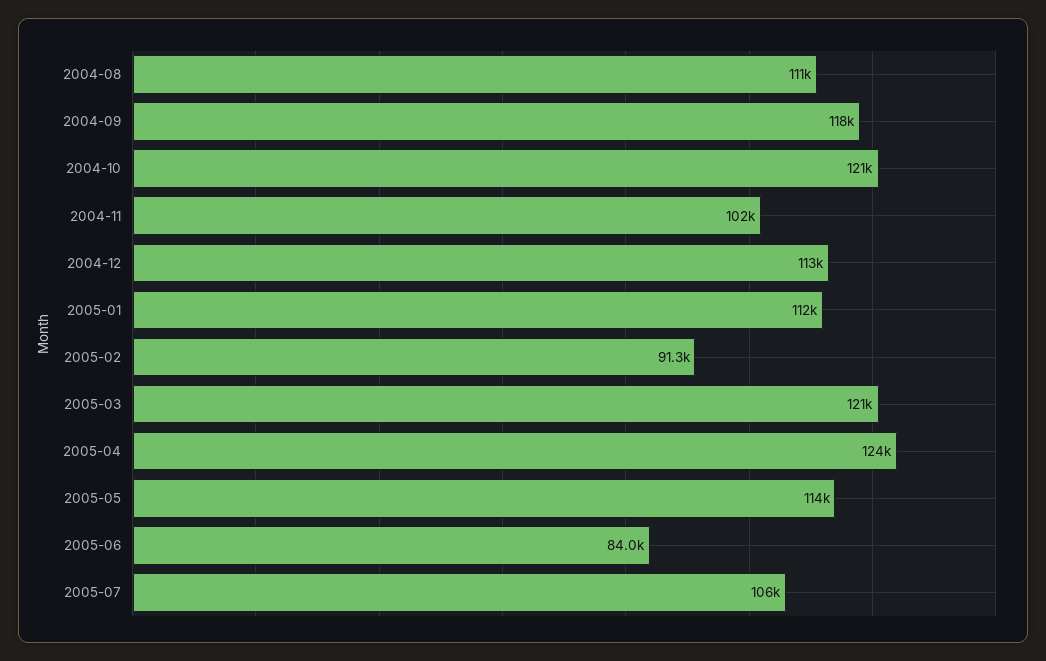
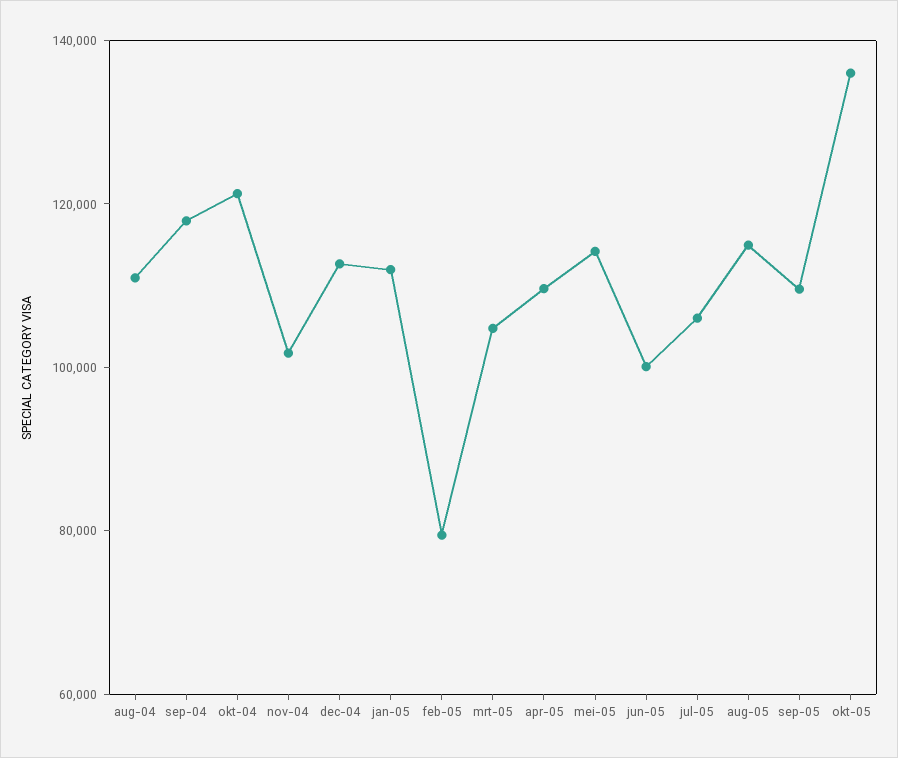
2005-02: 91300 -> 80000
2005-03: 121000 -> 105000
2005-04: 124000 -> 110000
2005-06: 84000 -> 100000
aug-05: none -> 115000
sep-05: none -> 110000
okt-05: none -> 135000

